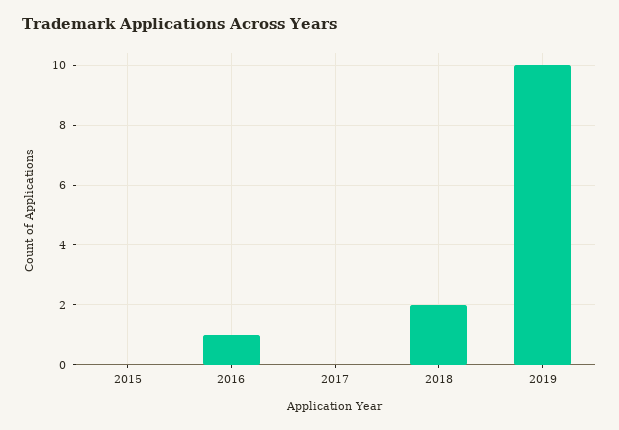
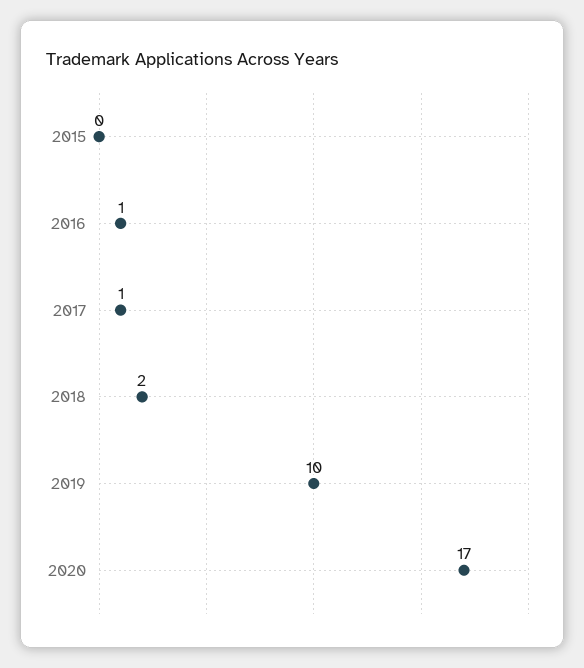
2017: 0 -> 1
2020: none -> 17

